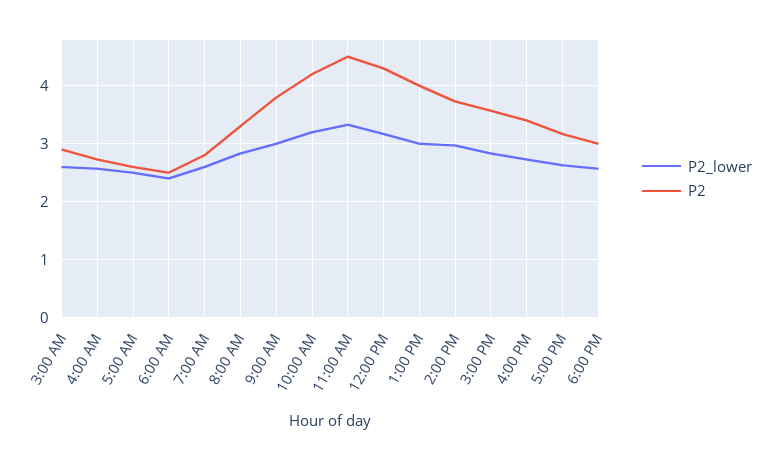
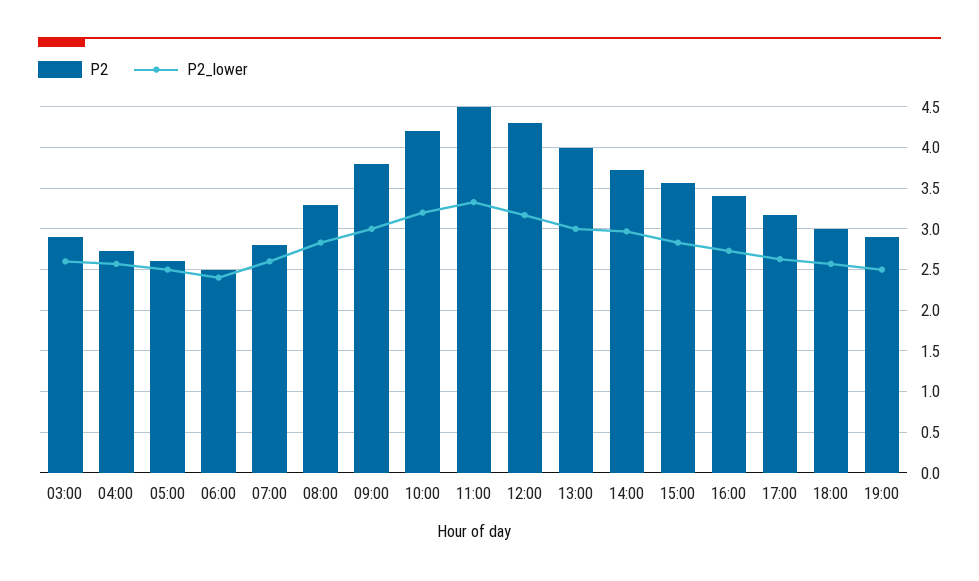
P2, 19:00: none -> 2.9
P2_lower, 19:00: none -> 2.5

